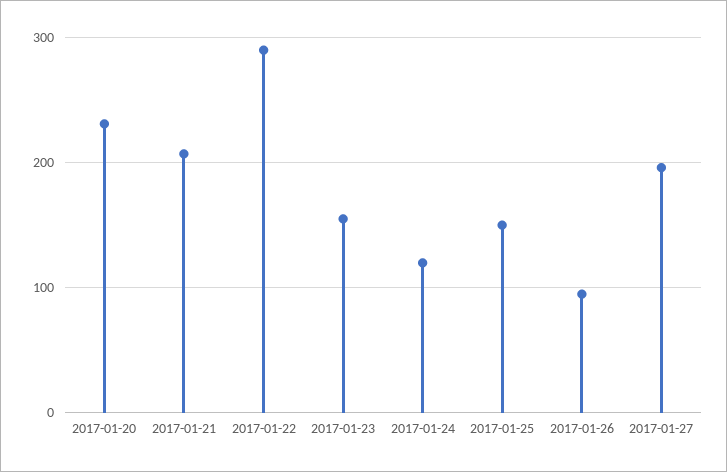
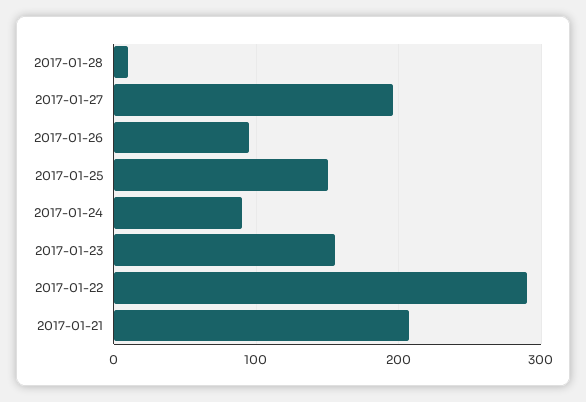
2017-01-20: 230 -> none
2017-01-24: 120 -> 90
2017-01-28: none -> 10

